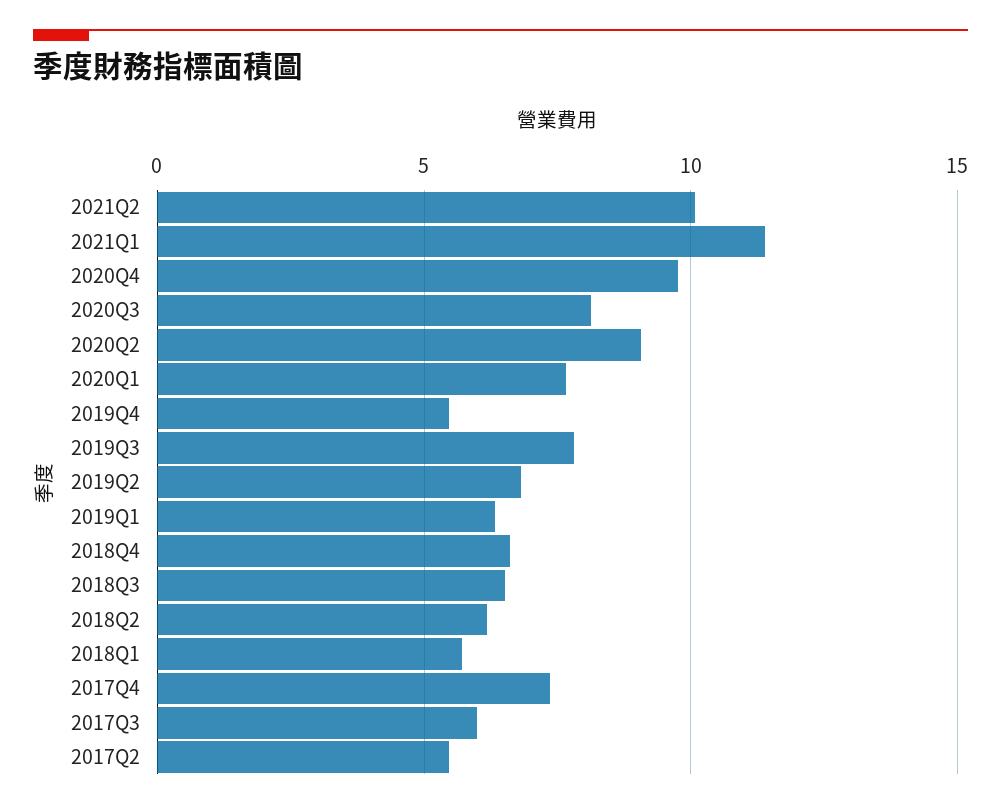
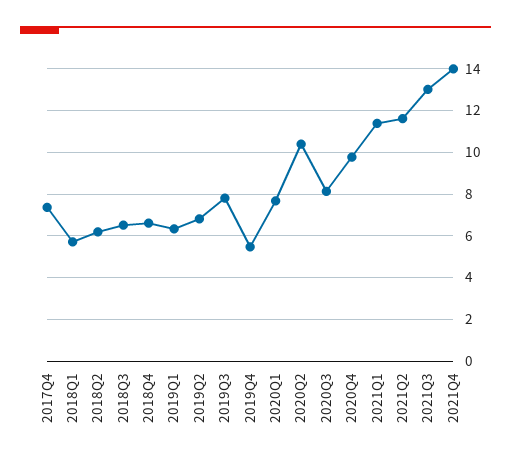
2021Q2: 10 -> 11.5
2020Q2: 9 -> 10.5
2017Q3: 6 -> none
2017Q2: 5.5 -> none
2021Q3: none -> 13
2021Q4: none -> 14

